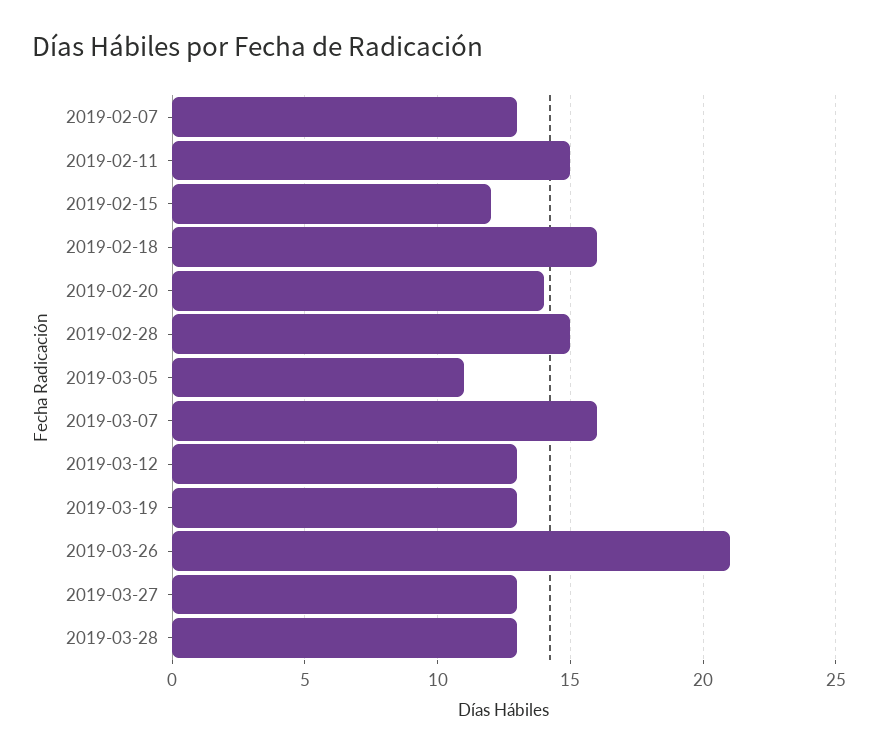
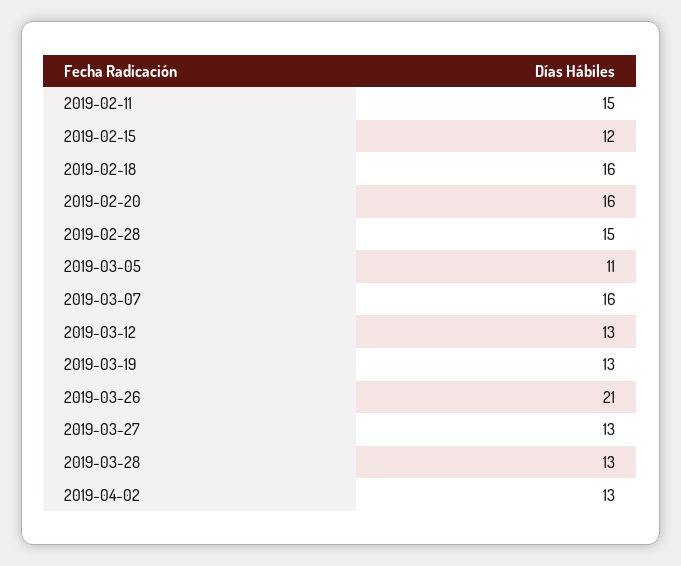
2019-02-07: 13 -> none
2019-02-20: 14 -> 16
2019-04-02: none -> 13

